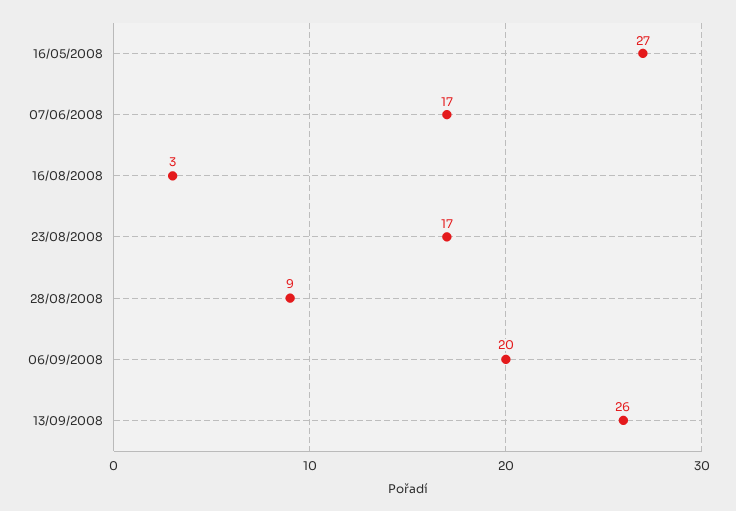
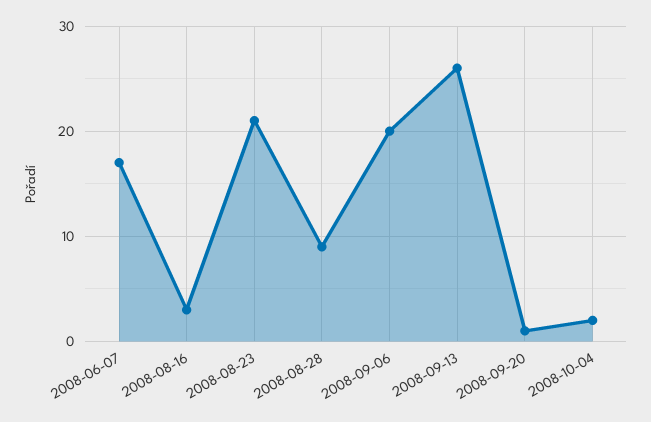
16/05/2008: 27 -> none
23/08/2008: 17 -> 21
2008-09-20: none -> 1
2008-10-04: none -> 2

